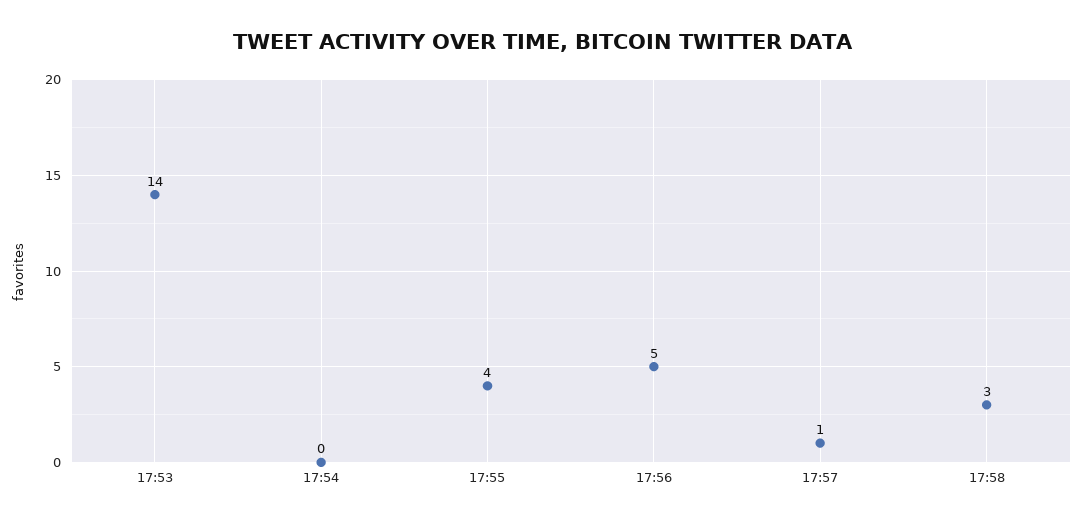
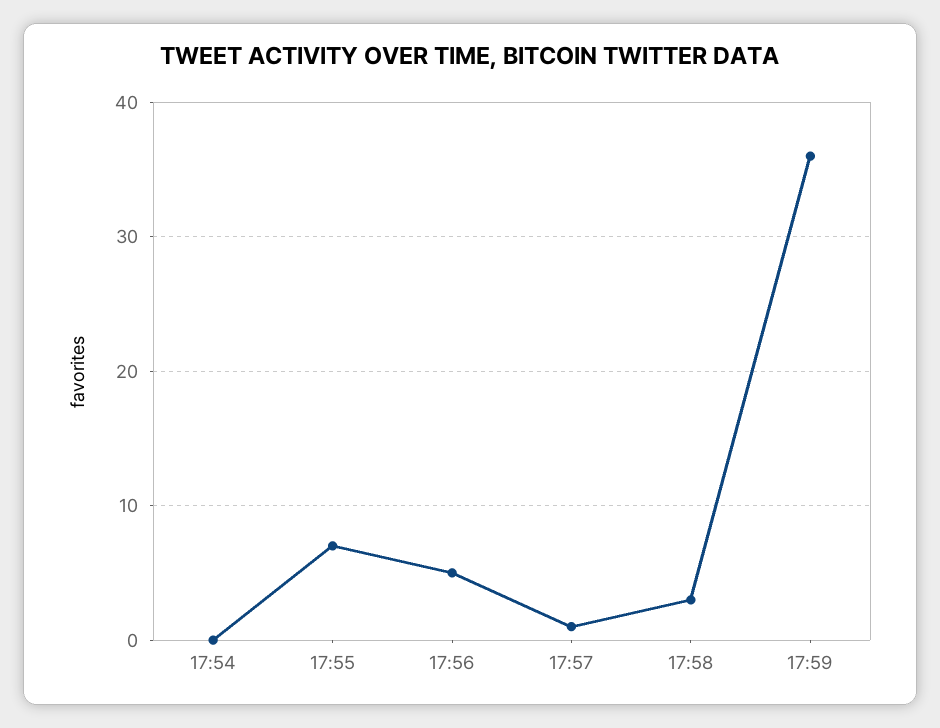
17:53: 14 -> none
17:55: 4 -> 7
17:59: none -> 36

